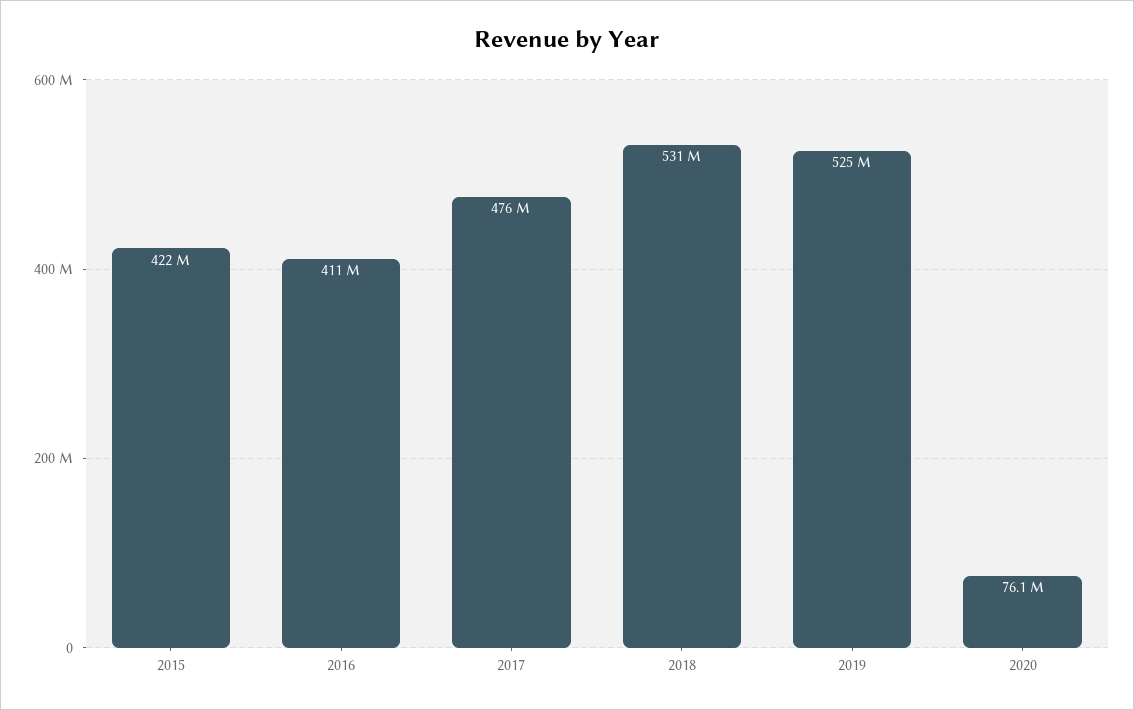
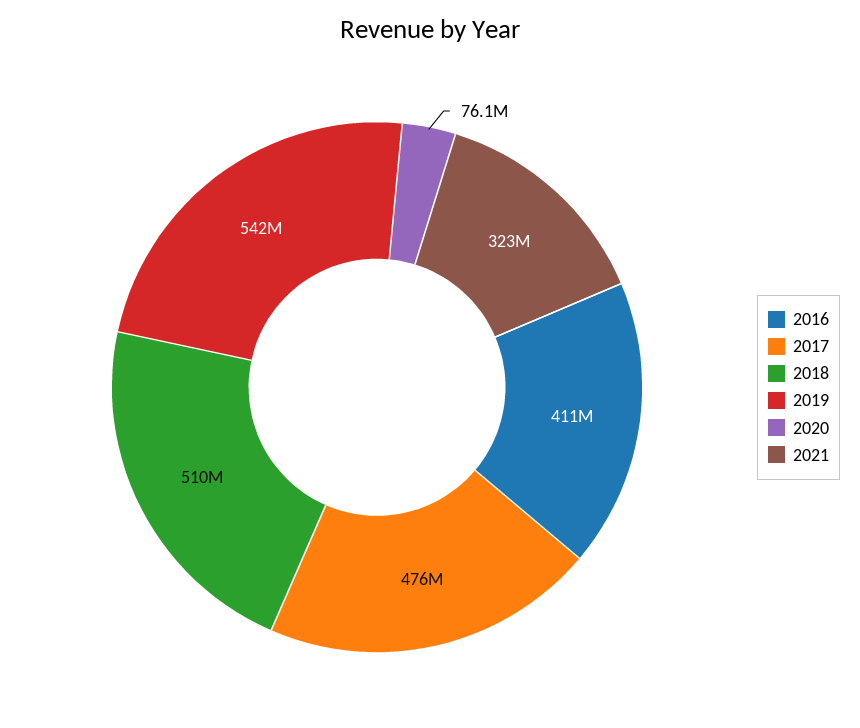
2015: 422000000 -> none
2018: 531000000 -> 510000000
2019: 525000000 -> 542000000
2021: none -> 323000000

